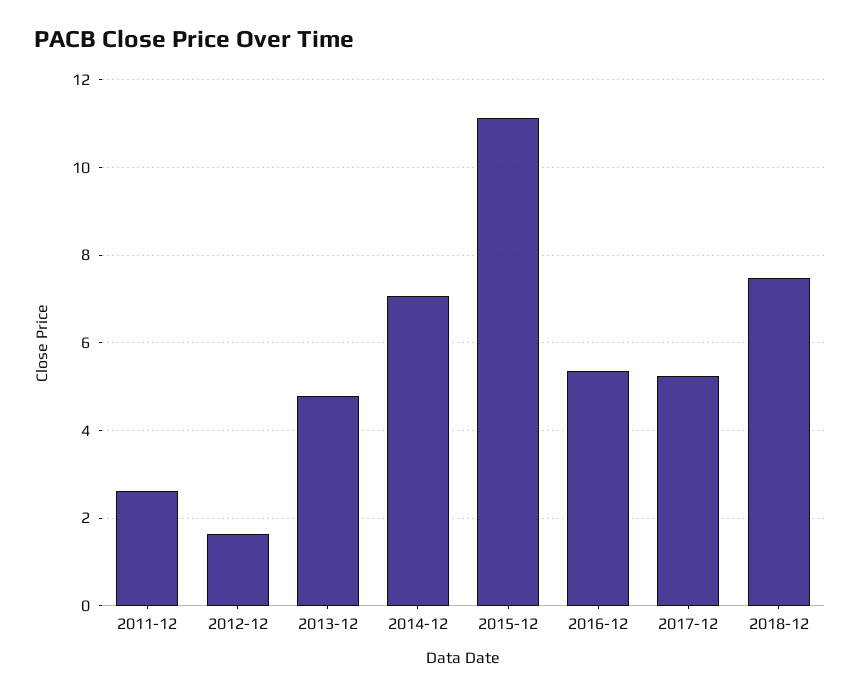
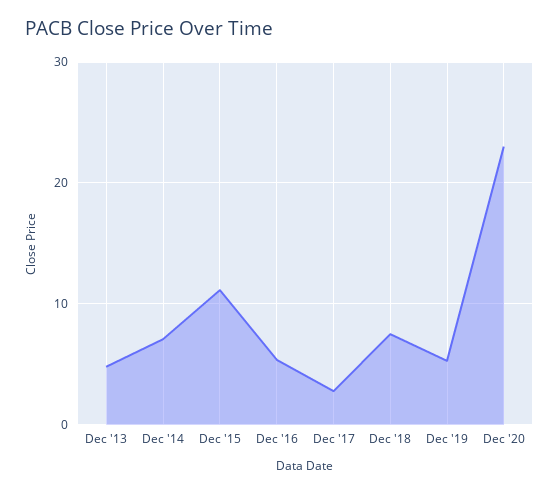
2011-12: 2.6 -> none
2012-12: 1.6 -> none
2017-12: 5.2 -> 3
Dec '19: none -> 5
Dec '20: none -> 23

